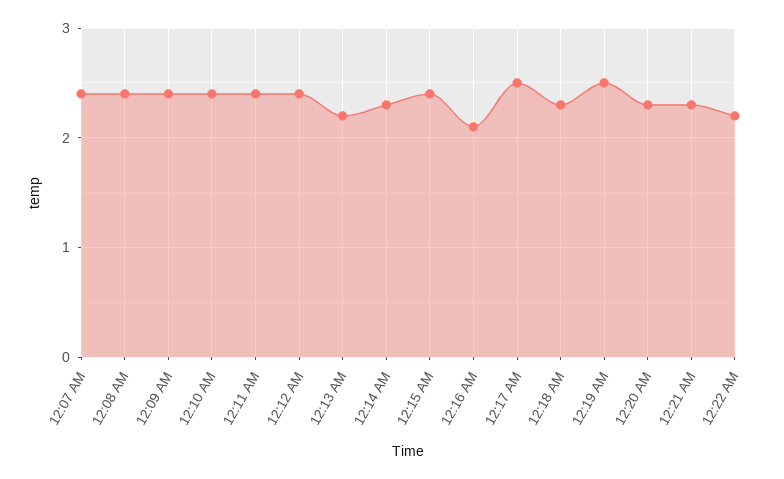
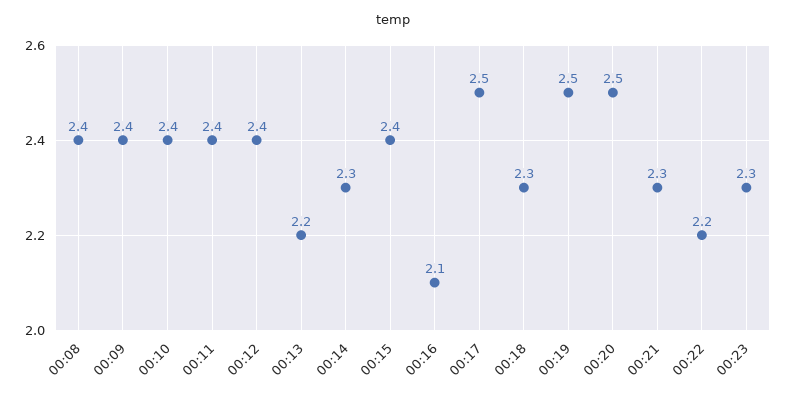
12:07 AM: 2.4 -> none
12:20 AM: 2.3 -> 2.5
00:23: none -> 2.3

